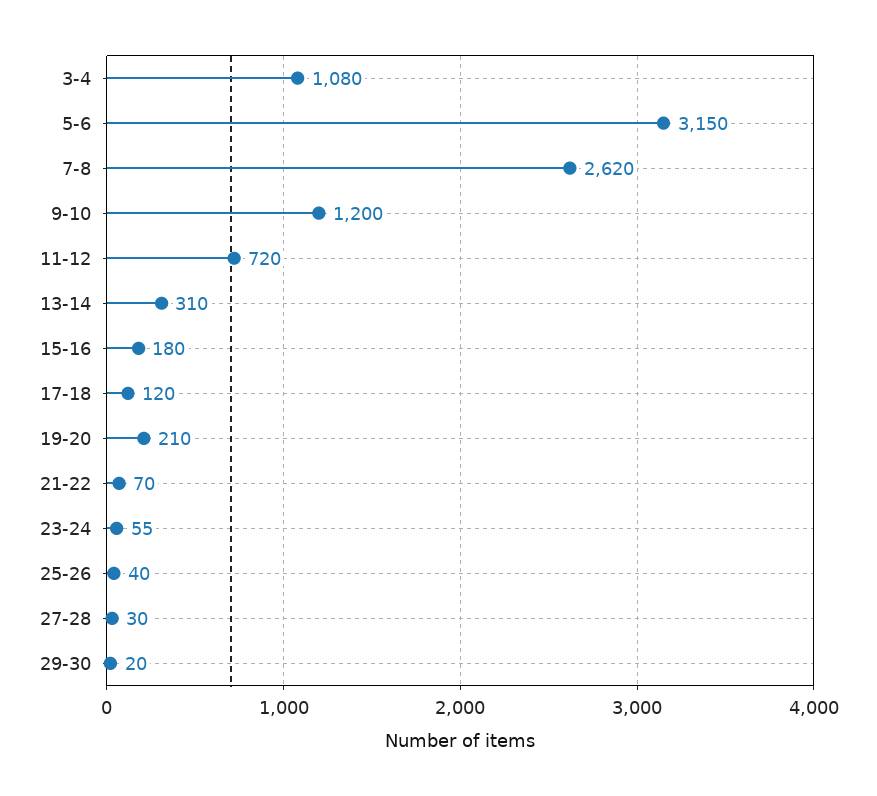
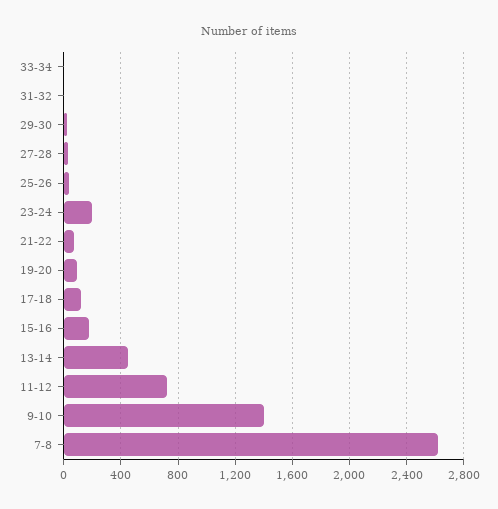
3-4: 1080 -> none
5-6: 3150 -> none
9-10: 1200 -> 1400
13-14: 310 -> 450
19-20: 210 -> 100
23-24: 55 -> 200
33-34: none -> 0
31-32: none -> 0

